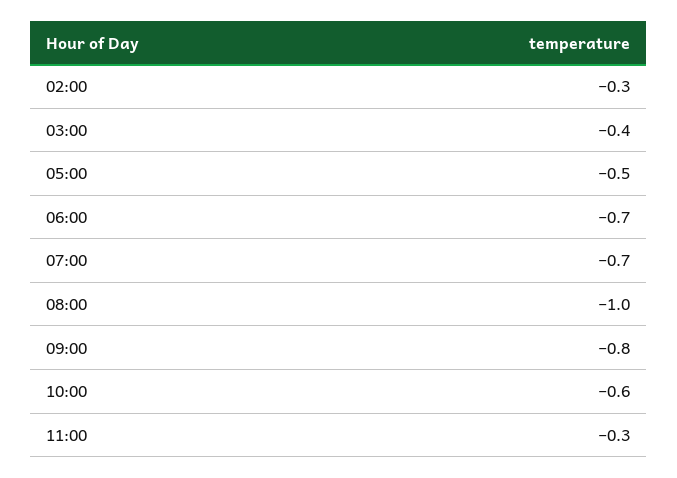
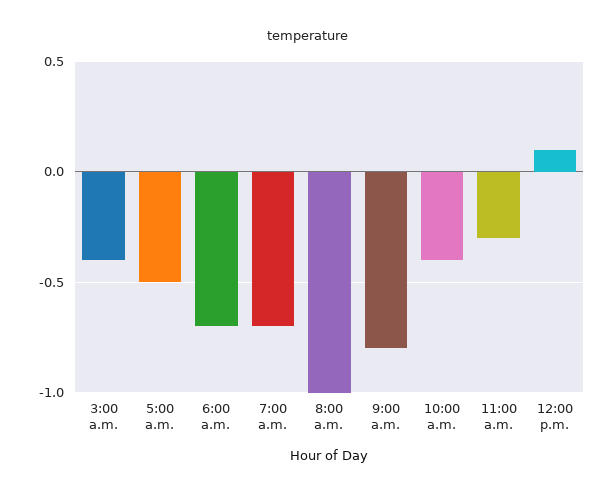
02:00: -0.3 -> none
10:00: -0.6 -> -0.4
12:00 p.m.: none -> 0.1

